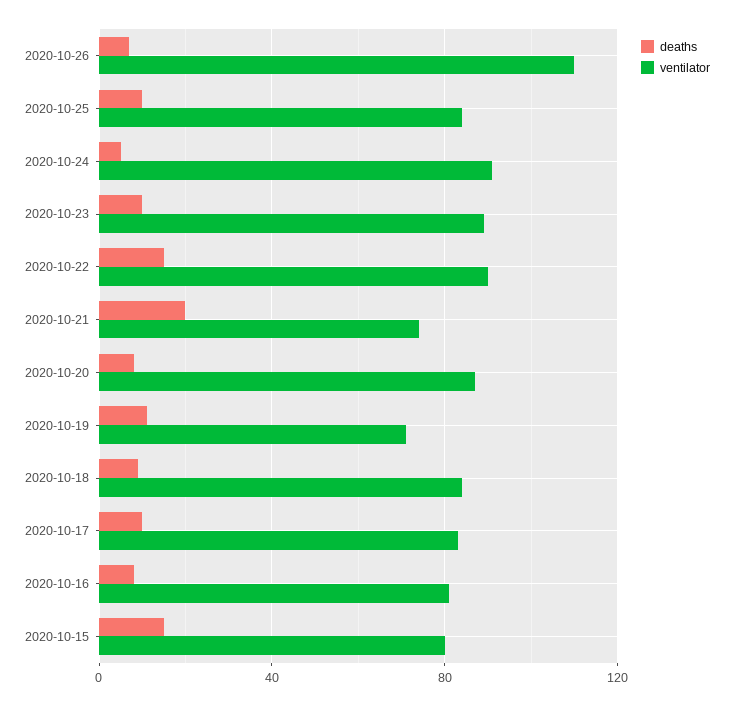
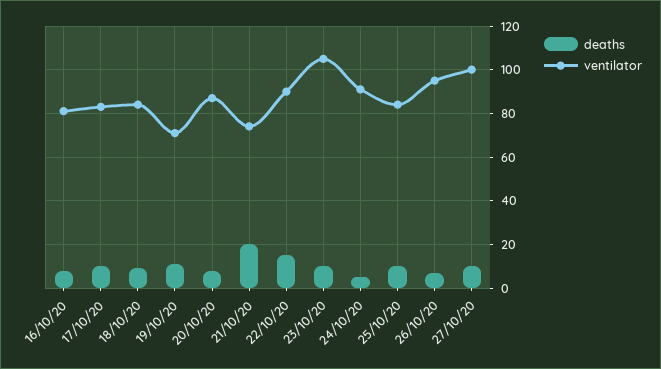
ventilator, 2020-10-26: 110 -> 95
ventilator, 2020-10-23: 90 -> 105
deaths, 2020-10-15: 15 -> none
ventilator, 2020-10-15: 80 -> none
deaths, 27/10/20: none -> 10
ventilator, 27/10/20: none -> 100

